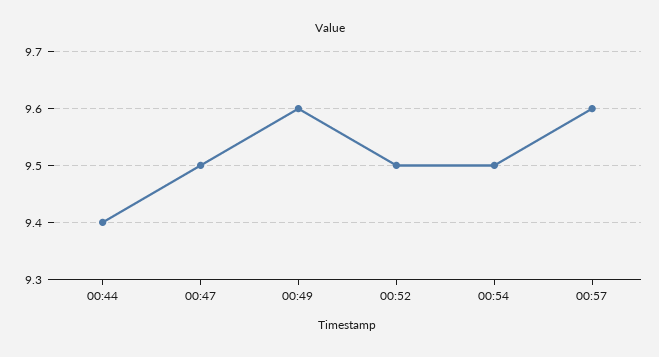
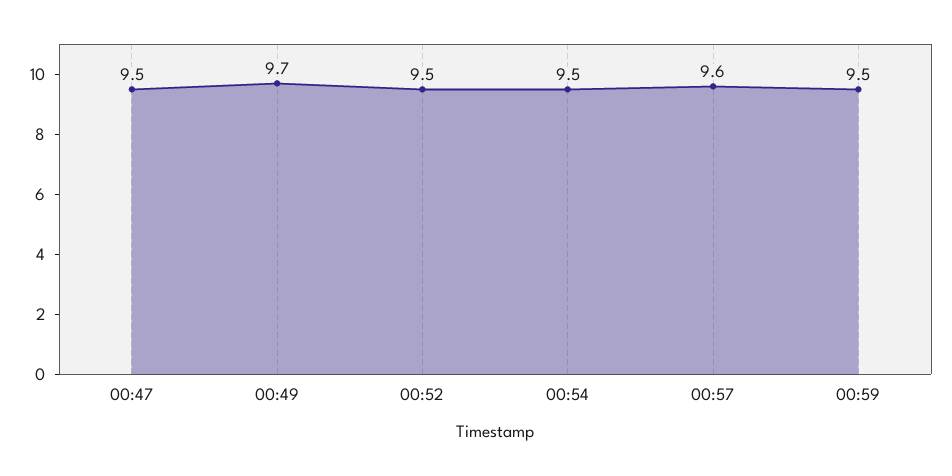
00:44: 9.4 -> none
00:49: 9.6 -> 9.7
00:59: none -> 9.5

